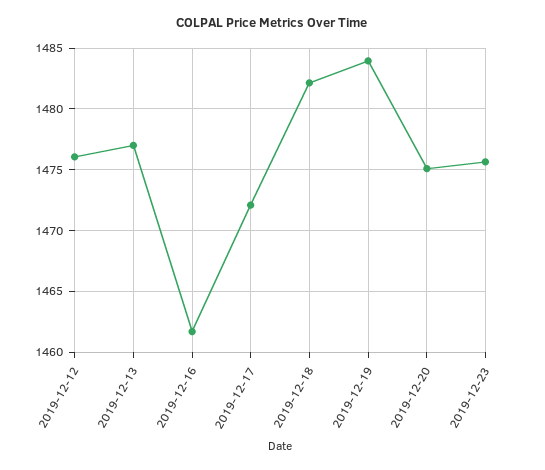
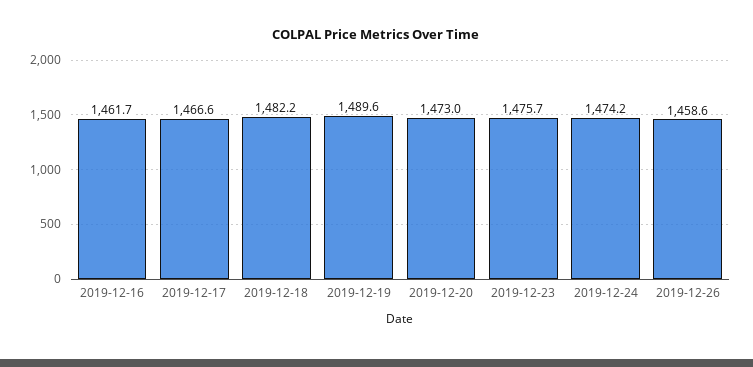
2019-12-12: 1476 -> none
2019-12-13: 1477 -> none
2019-12-17: 1472 -> 1466.6
2019-12-19: 1484 -> 1489.6
2019-12-20: 1475 -> 1473
2019-12-24: none -> 1474.2
2019-12-26: none -> 1458.6

